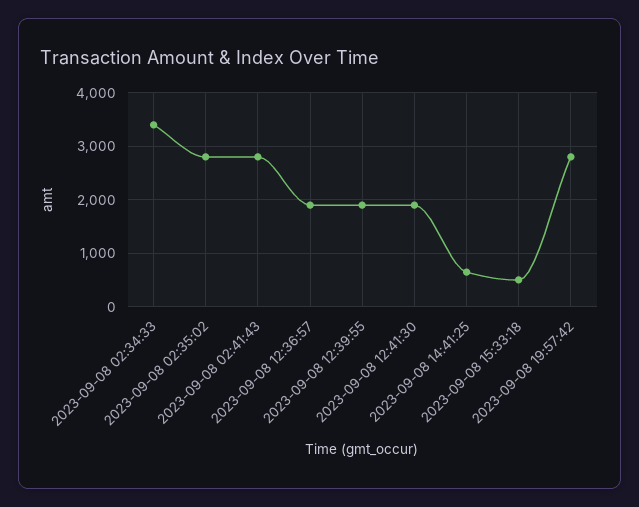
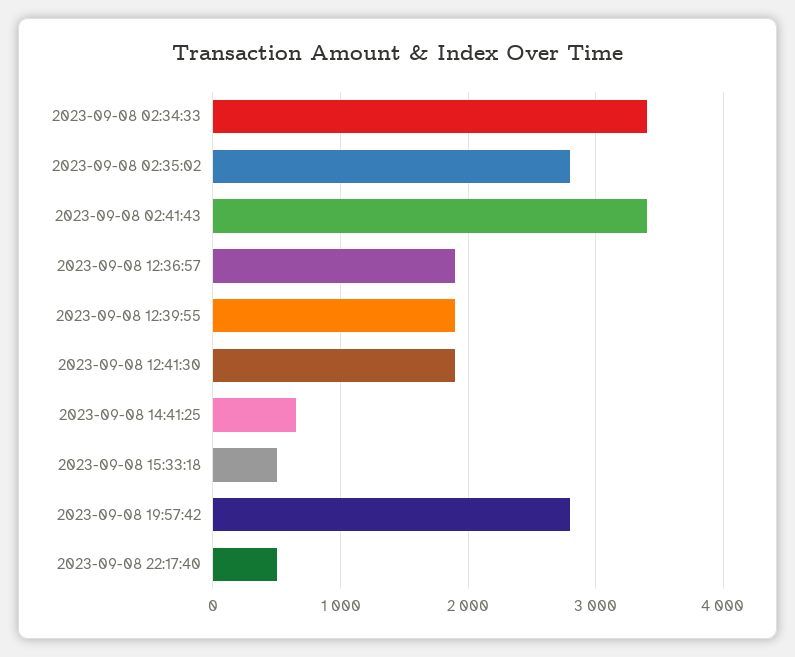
2023-09-08 02:41:43: 2800 -> 3400
2023-09-08 22:17:40: none -> 500

